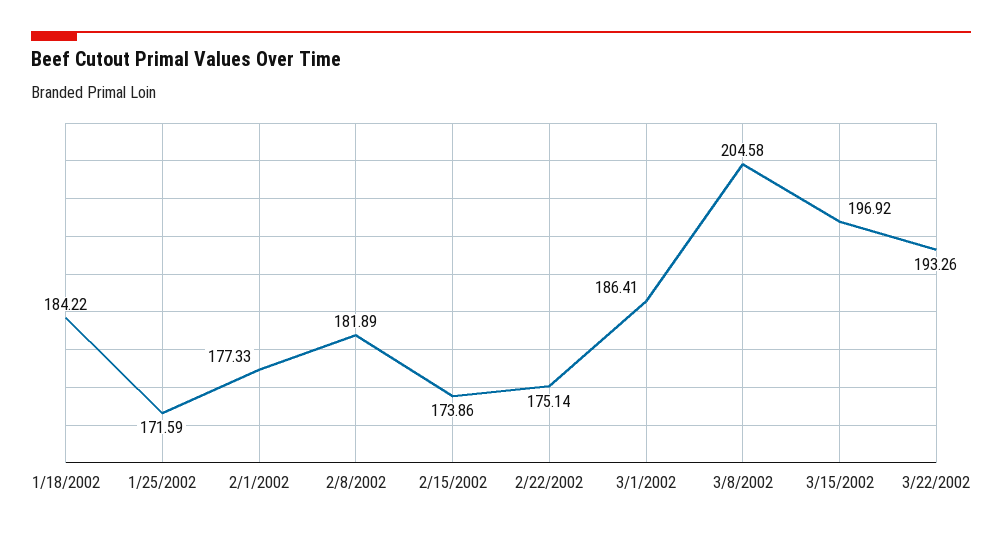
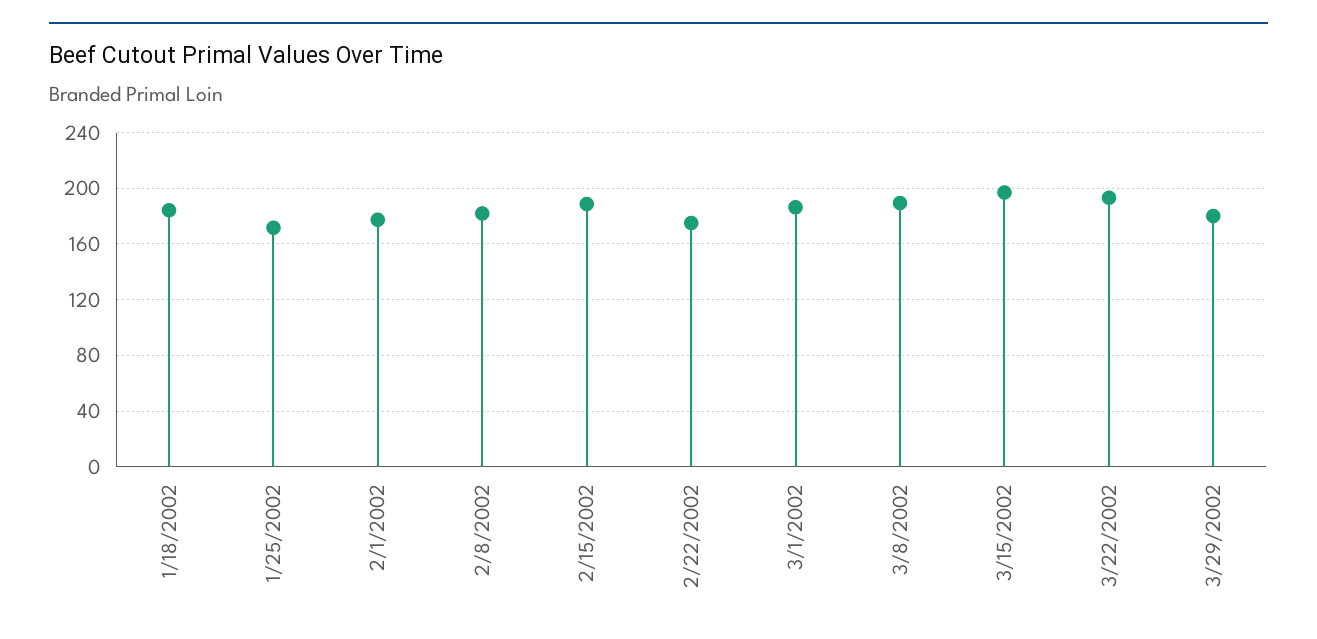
2/15/2002: 173.86 -> 190
3/8/2002: 204.58 -> 190
3/29/2002: none -> 180

